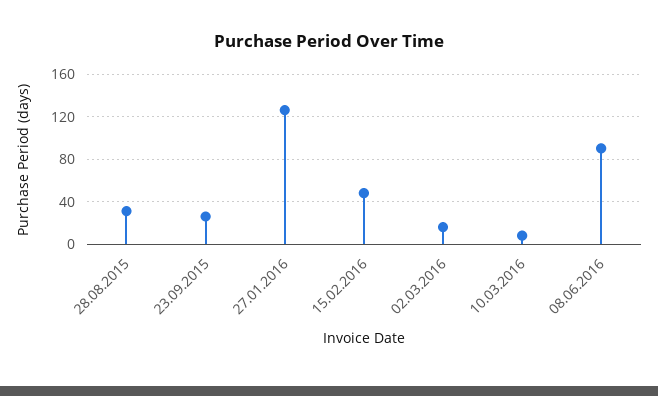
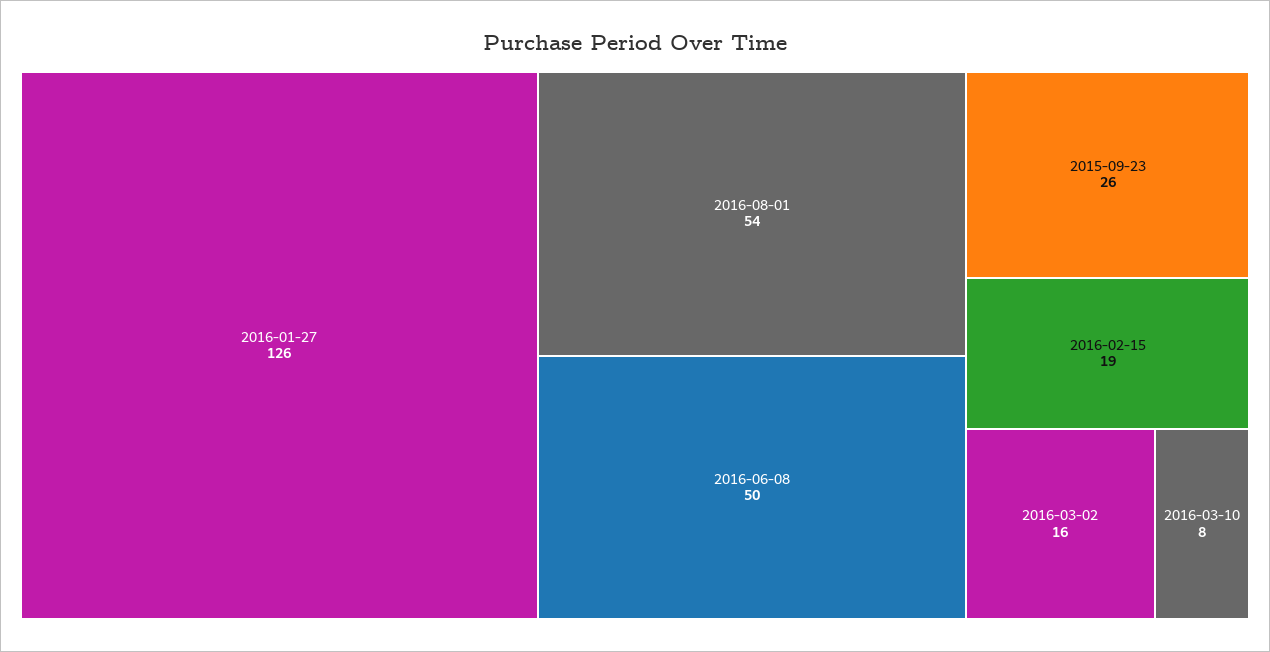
28.08.2015: 30 -> none
15.02.2016: 50 -> 19
08.06.2016: 90 -> 50
2016-08-01: none -> 54

